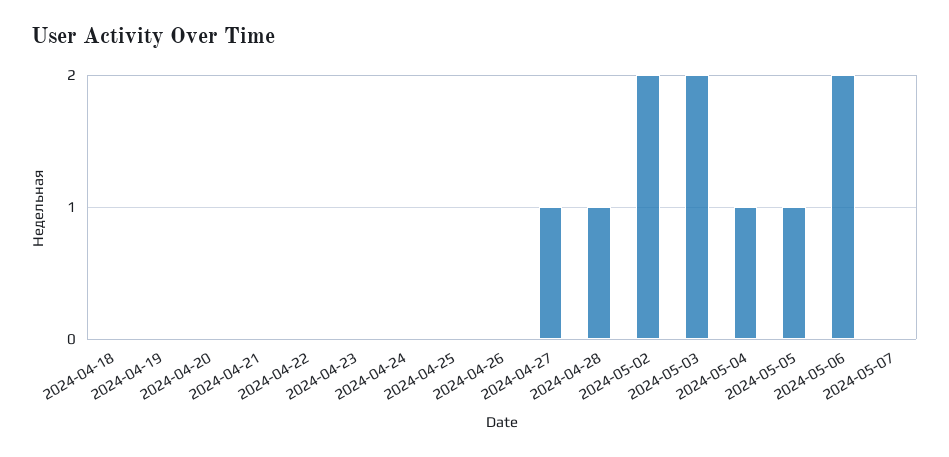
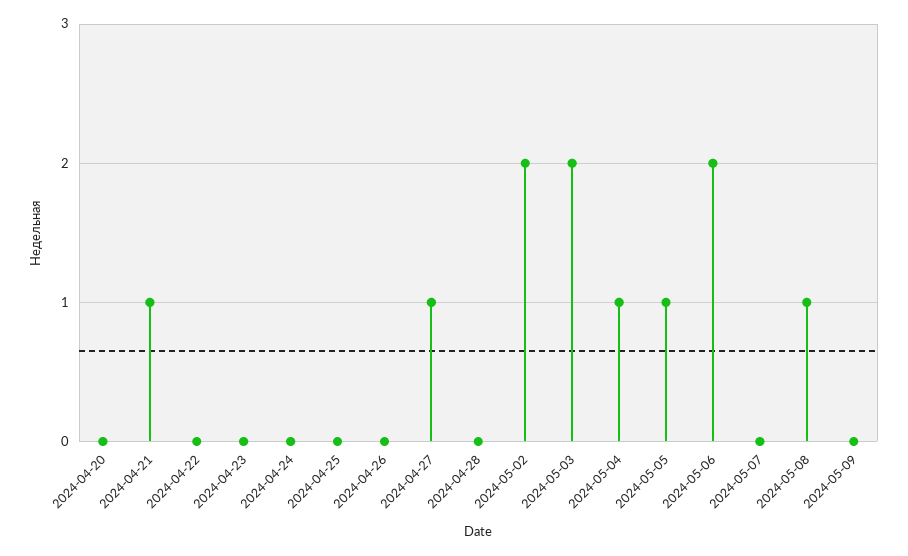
2024-04-18: 0 -> none
2024-04-19: 0 -> none
2024-04-21: 0 -> 1
2024-04-28: 1 -> 0
2024-05-08: none -> 1
2024-05-09: none -> 0

